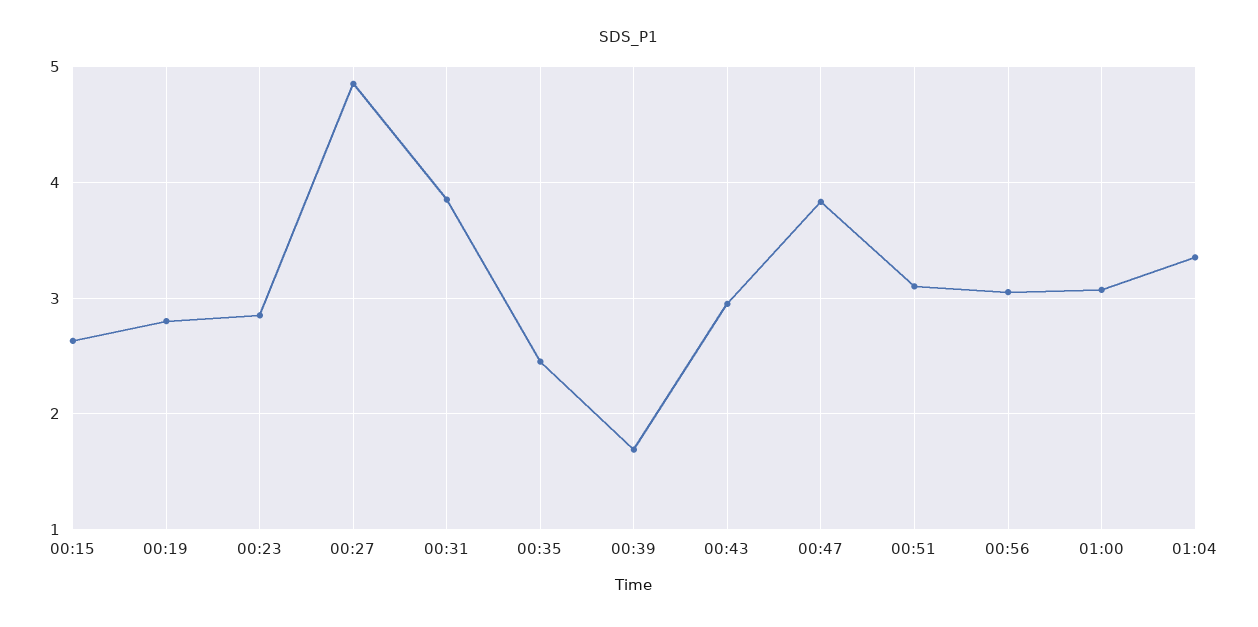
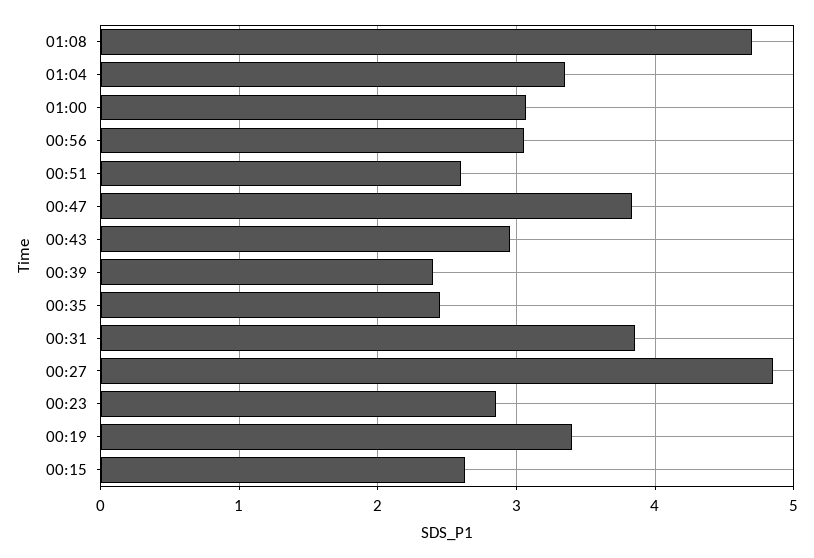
00:19: 2.8 -> 3.4
00:39: 1.7 -> 2.4
00:51: 3.1 -> 2.6
01:08: none -> 4.7

